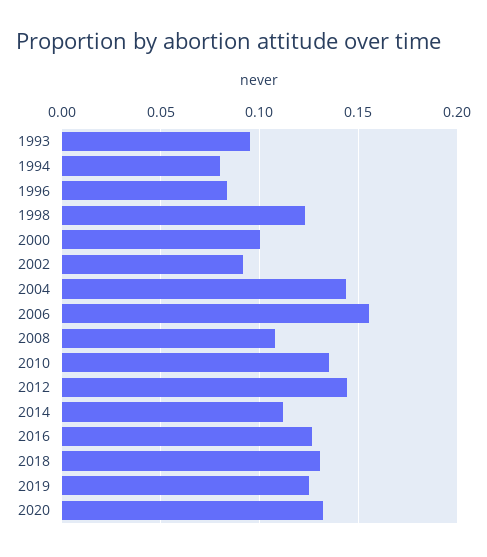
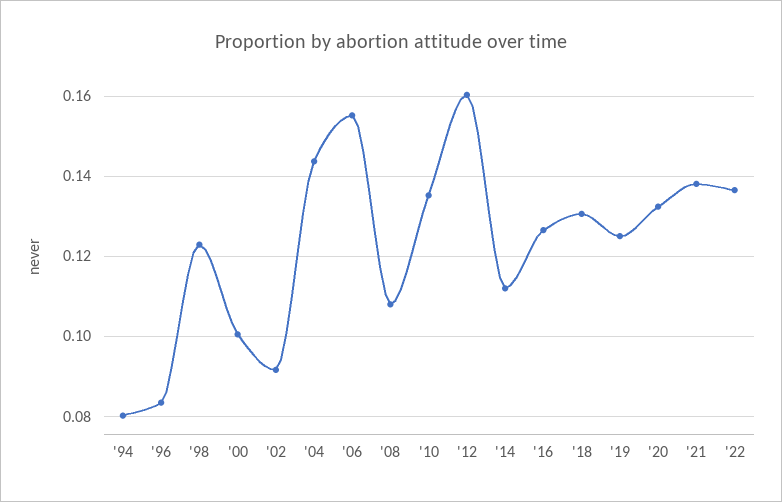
1993: 0.095 -> none
2012: 0.145 -> 0.16
'21: none -> 0.138
'22: none -> 0.136

